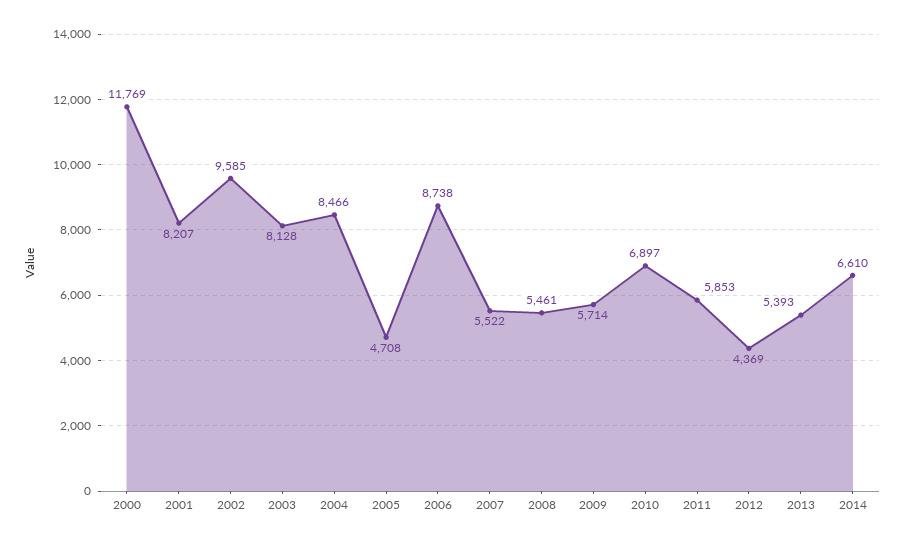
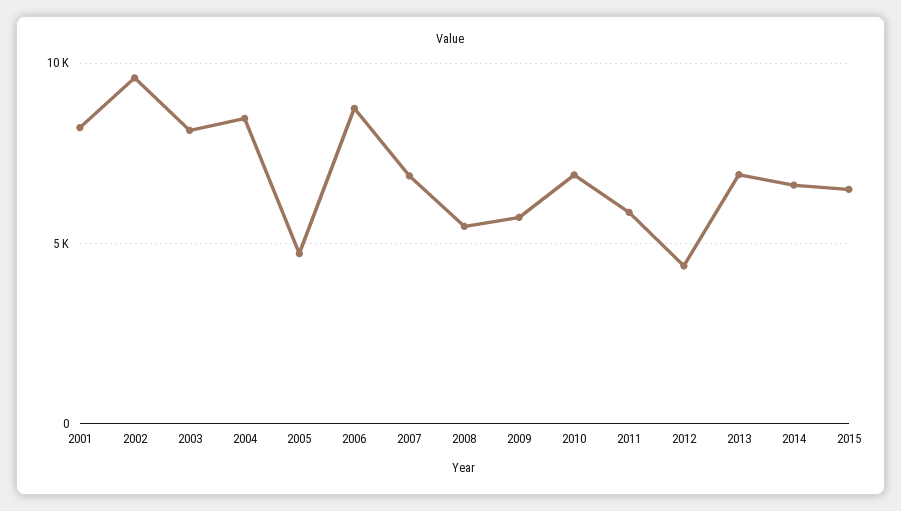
2000: 11769 -> none
2007: 5522 -> 7000
2013: 5393 -> 7000
2015: none -> 6500

